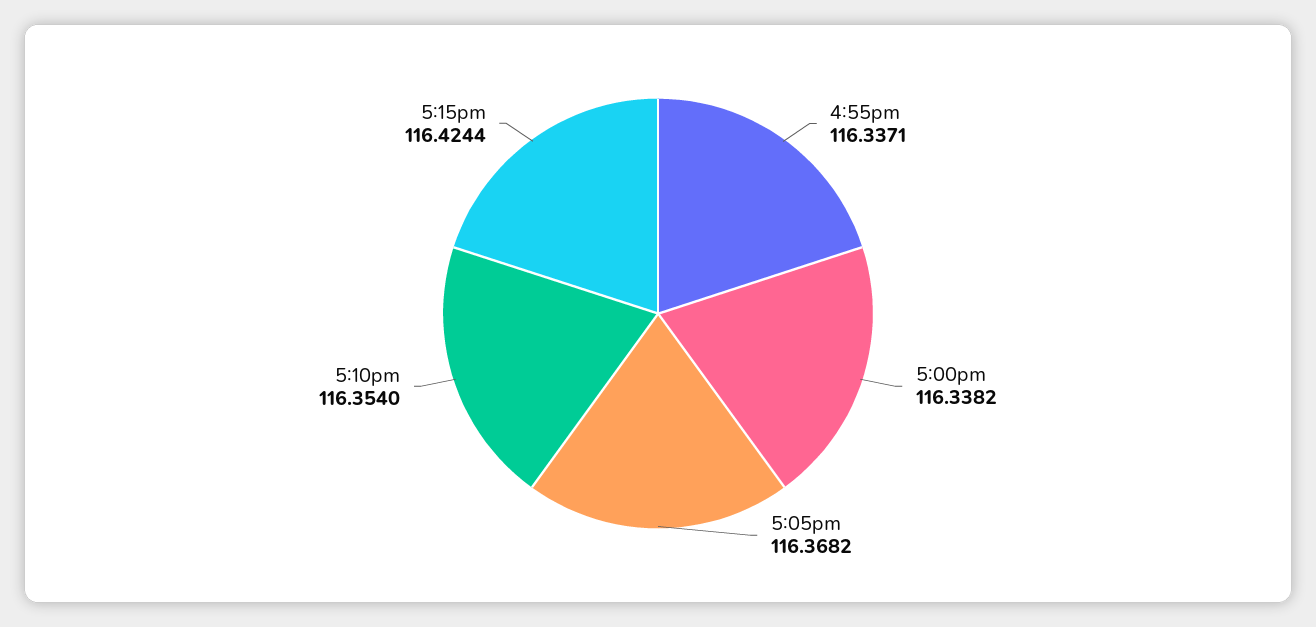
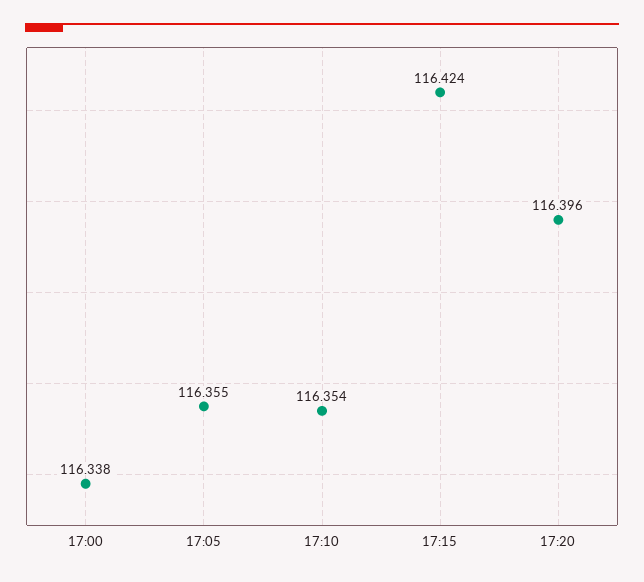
4:55pm: 116.3371 -> none
5:05pm: 116.3682 -> 116.355
17:20: none -> 116.396

